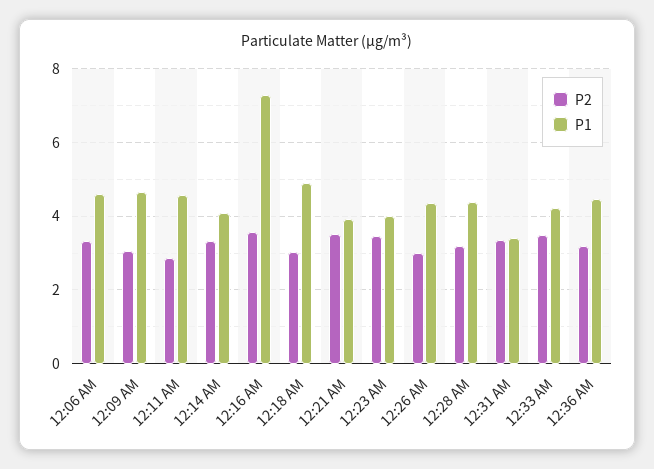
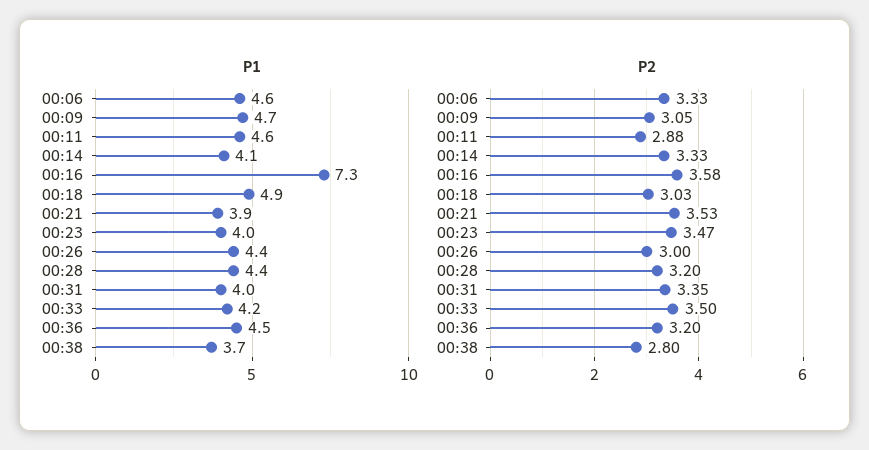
P1, 12:31 AM: 3.4 -> 4
P1, 00:38: none -> 3.7
P2, 00:38: none -> 2.8

